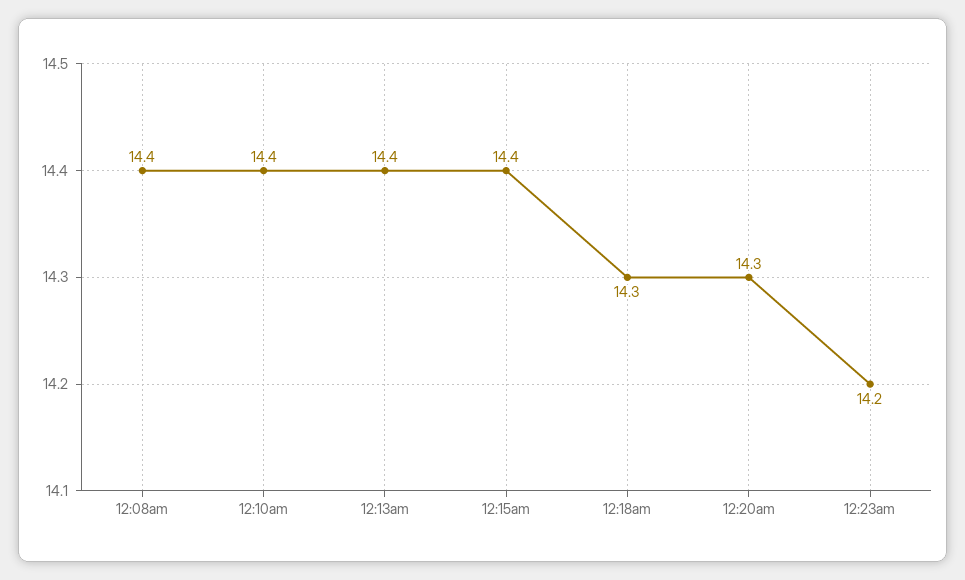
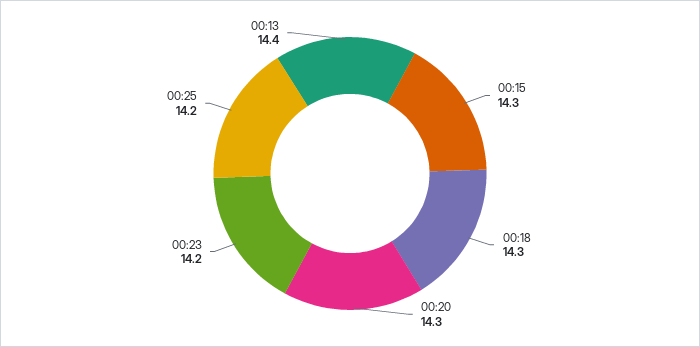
12:08am: 14.4 -> none
12:10am: 14.4 -> none
12:15am: 14.4 -> 14.3
00:25: none -> 14.2

